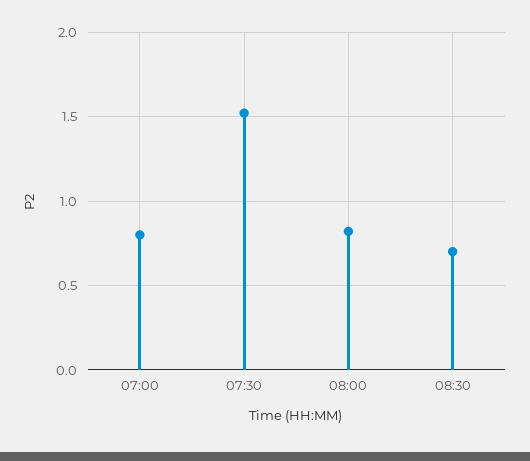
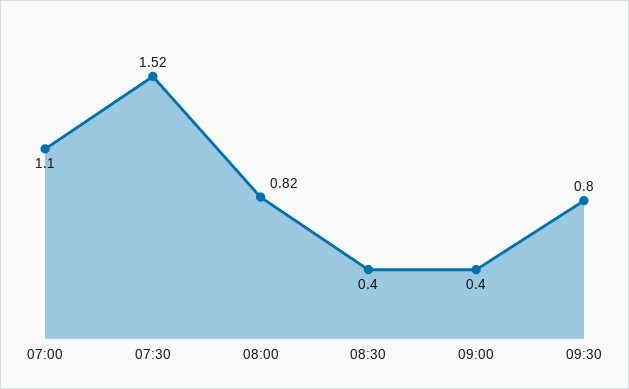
07:00: 0.8 -> 1.1
08:30: 0.7 -> 0.4
09:00: none -> 0.4
09:30: none -> 0.8

